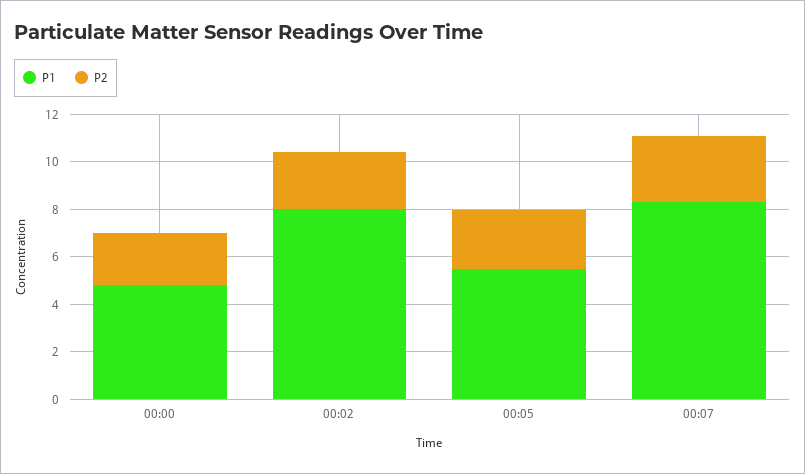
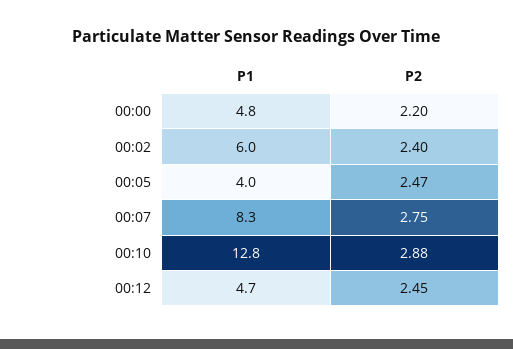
P1, 00:02: 8 -> 6
P1, 00:05: 5.5 -> 4
P1, 00:10: none -> 12.8
P2, 00:10: none -> 2.88
P1, 00:12: none -> 4.7
P2, 00:12: none -> 2.45

